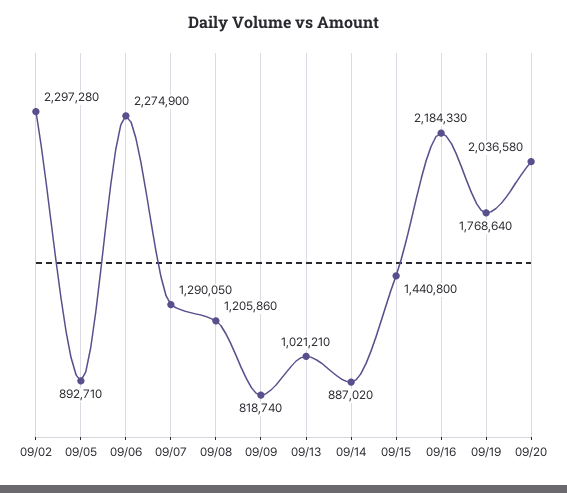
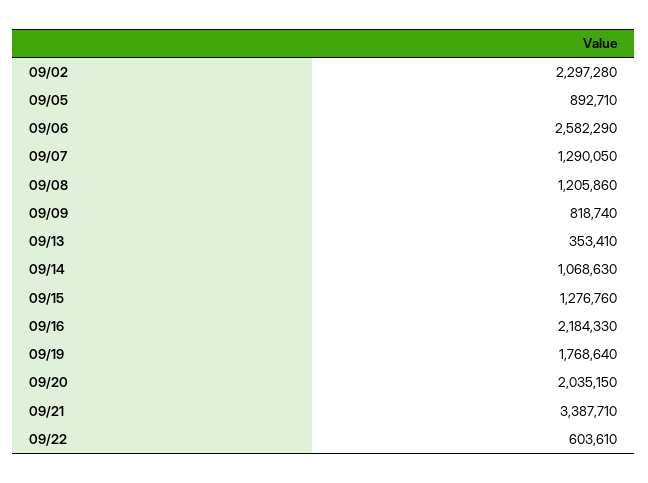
09/06: 2274900 -> 2582290
09/13: 1021210 -> 353410
09/14: 887020 -> 1068630
09/15: 1440800 -> 1276760
09/20: 2036580 -> 2035150
09/21: none -> 3387710
09/22: none -> 603610

